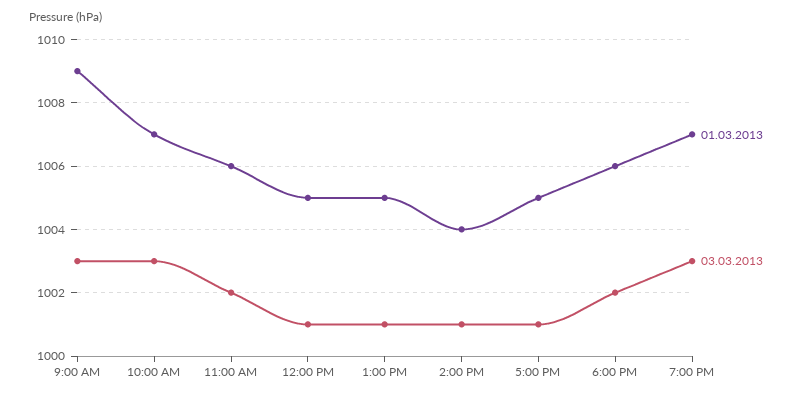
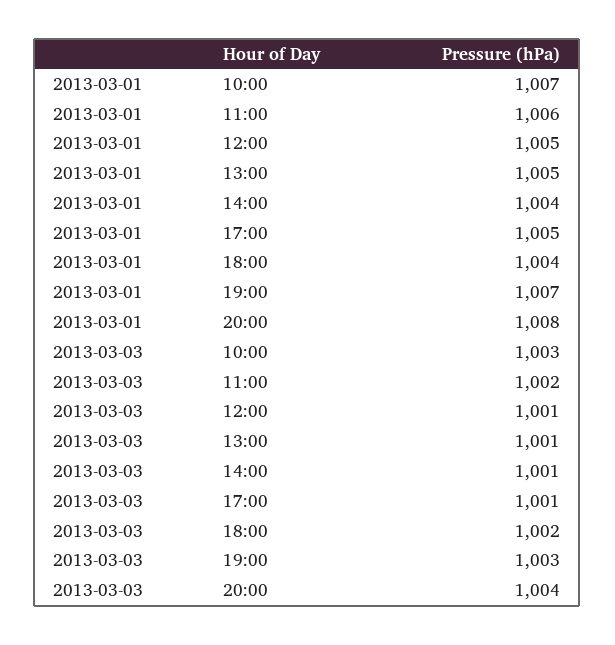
01.03.2013, 9:00 AM: 1009 -> none
03.03.2013, 9:00 AM: 1003 -> none
01.03.2013, 6:00 PM: 1006 -> 1004
01.03.2013, 20:00: none -> 1008
03.03.2013, 20:00: none -> 1004

